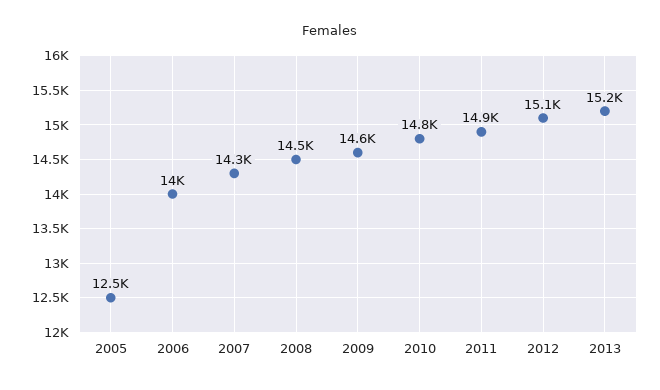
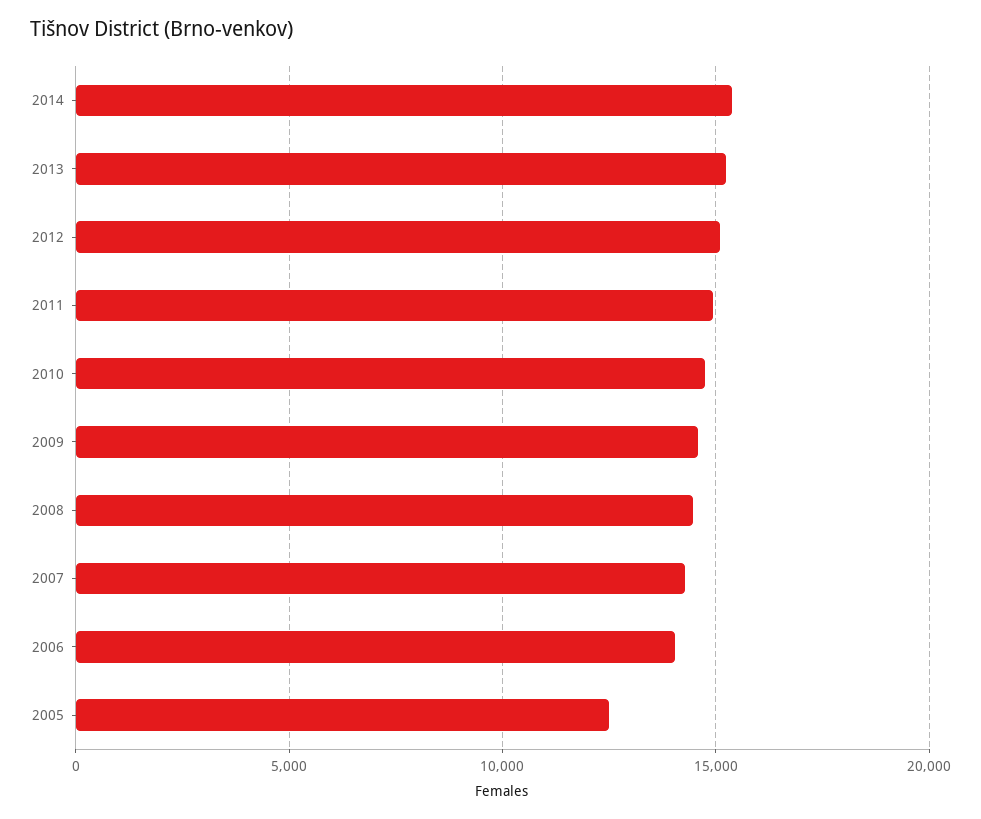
2014: none -> 15500

